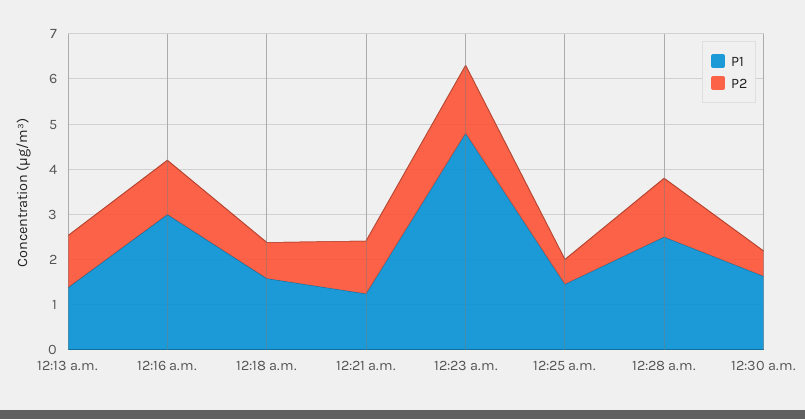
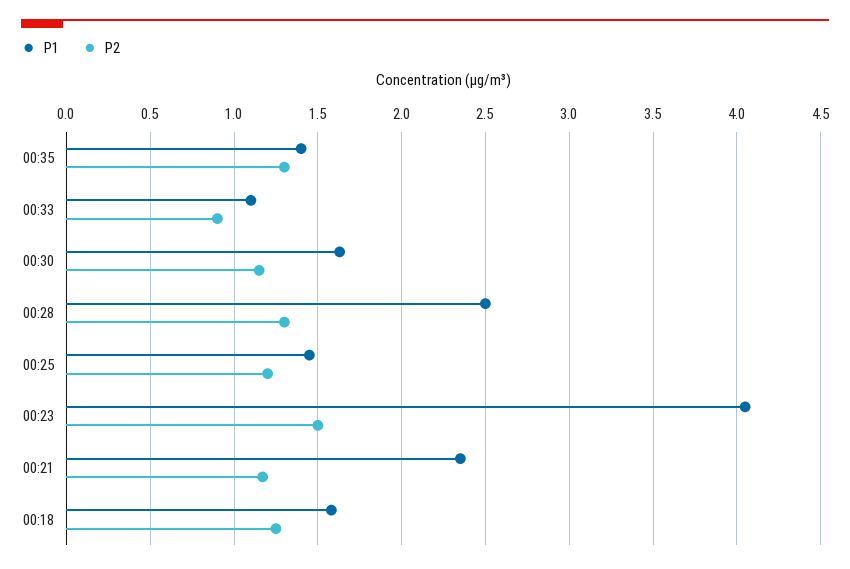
P1, 12:13 a.m.: 1.4 -> none
P2, 12:13 a.m.: 1.2 -> none
P1, 12:16 a.m.: 3 -> none
P2, 12:16 a.m.: 1.2 -> none
P2, 12:18 a.m.: 0.8 -> 1.25
P1, 12:21 a.m.: 1.2 -> 2.35
P1, 12:23 a.m.: 4.8 -> 4.05
P2, 12:25 a.m.: 0.6 -> 1.2
P2, 12:30 a.m.: 0.6 -> 1.15
P1, 00:35: none -> 1.4
P2, 00:35: none -> 1.3
P1, 00:33: none -> 1.1
P2, 00:33: none -> 0.9

